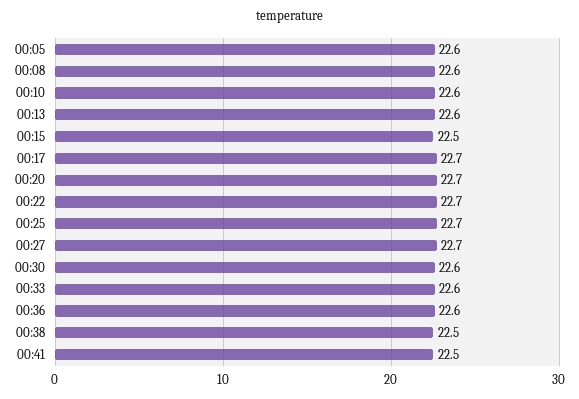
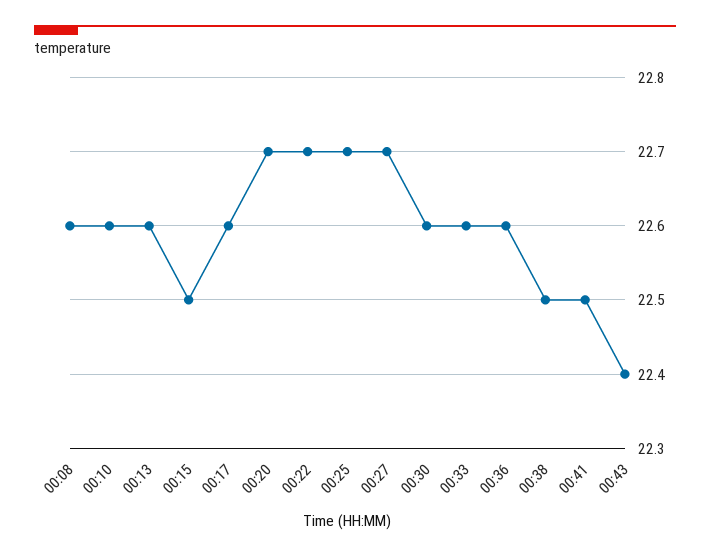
00:05: 22.6 -> none
00:17: 22.7 -> 22.6
00:43: none -> 22.4

